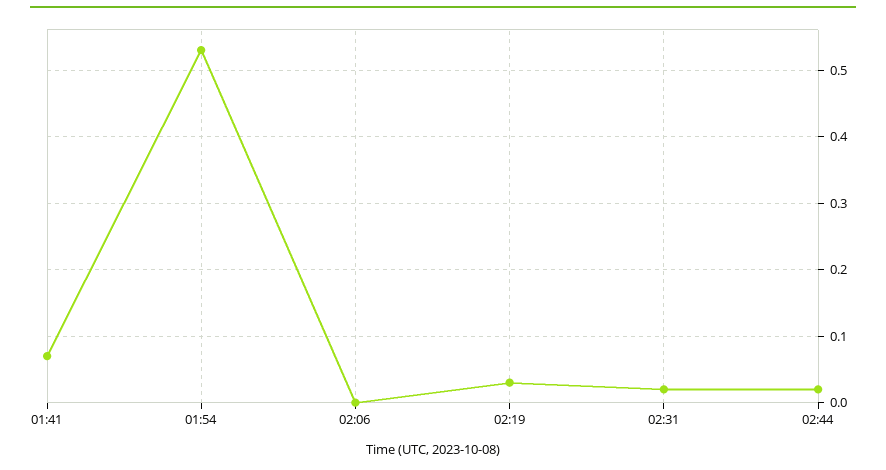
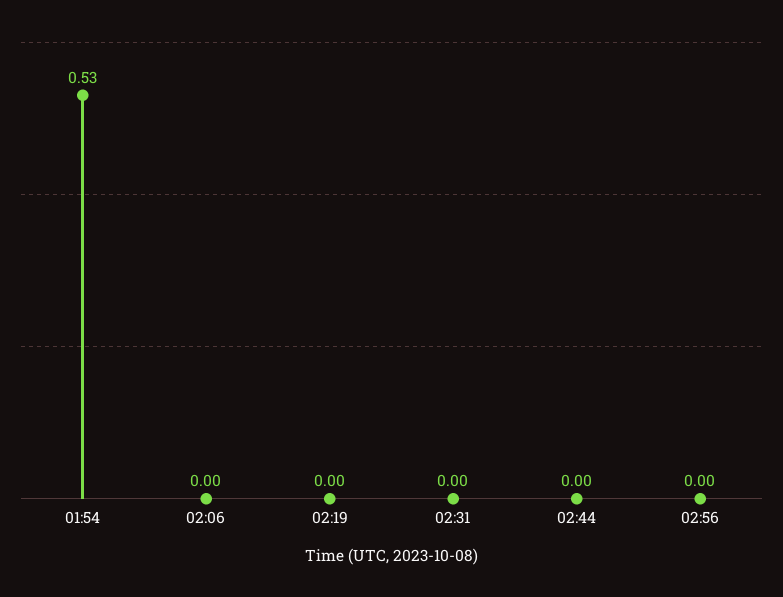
01:41: 0.07 -> none
02:19: 0.03 -> 0
02:31: 0.02 -> 0
02:44: 0.02 -> 0
02:56: none -> 0

